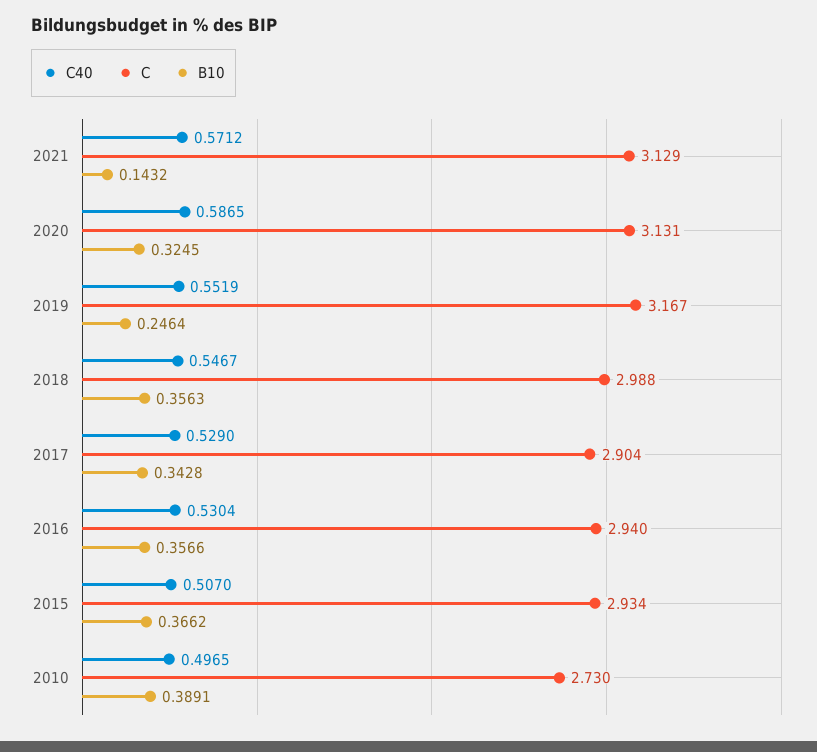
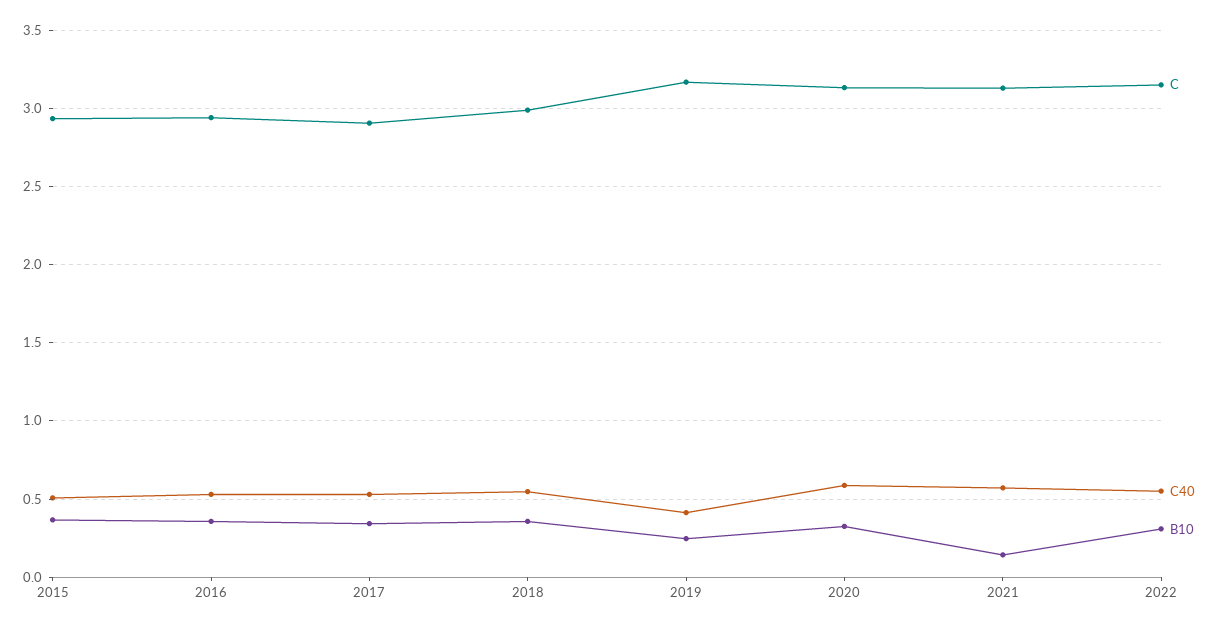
C40, 2019: 0.5519 -> 0.4
C40, 2010: 0.4965 -> none
C, 2010: 2.73 -> none
B10, 2010: 0.3891 -> none
C, 2022: none -> 3.15
C40, 2022: none -> 0.55
B10, 2022: none -> 0.3

